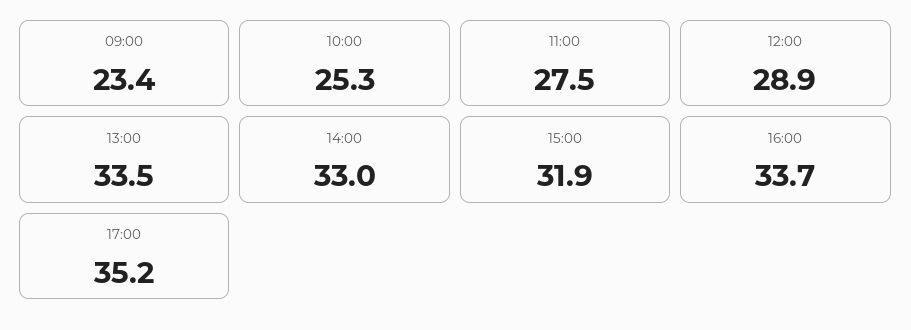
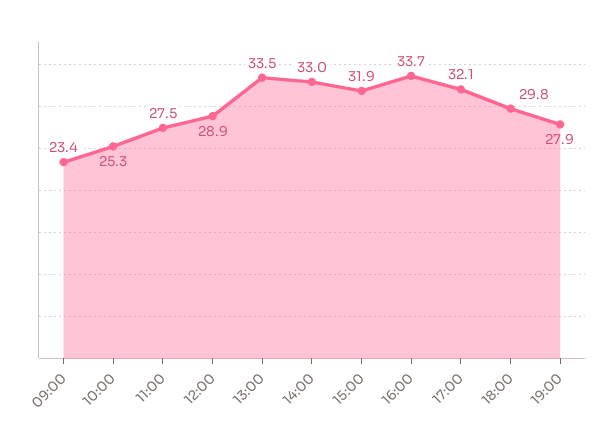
17:00: 35.2 -> 32.1
18:00: none -> 29.8
19:00: none -> 27.9

